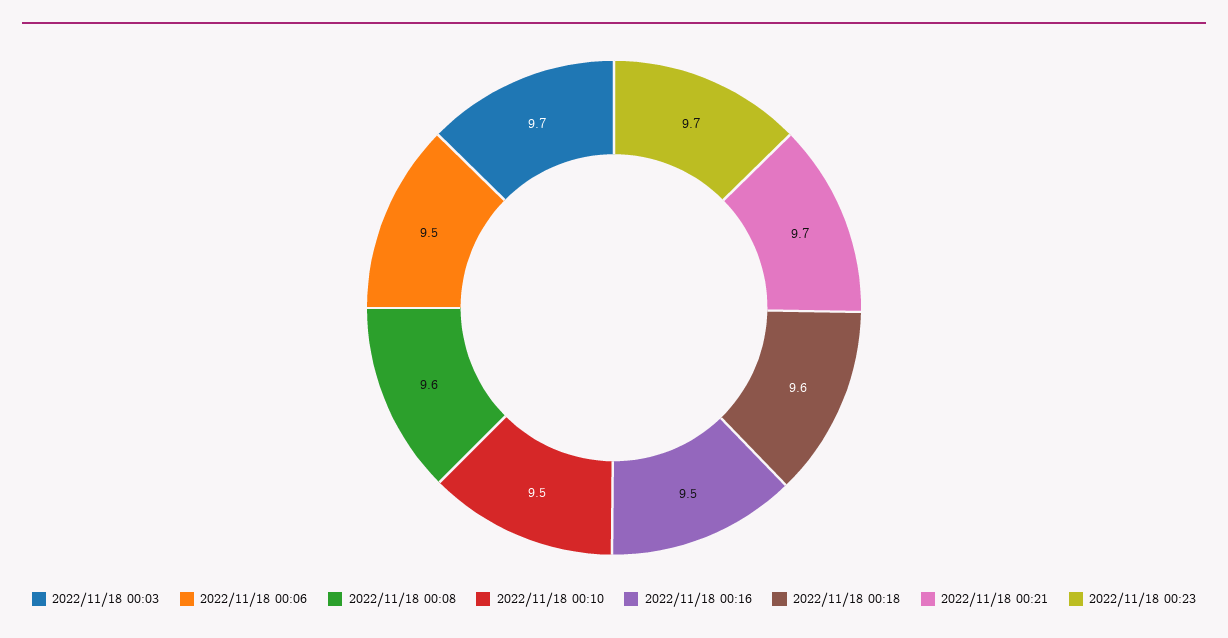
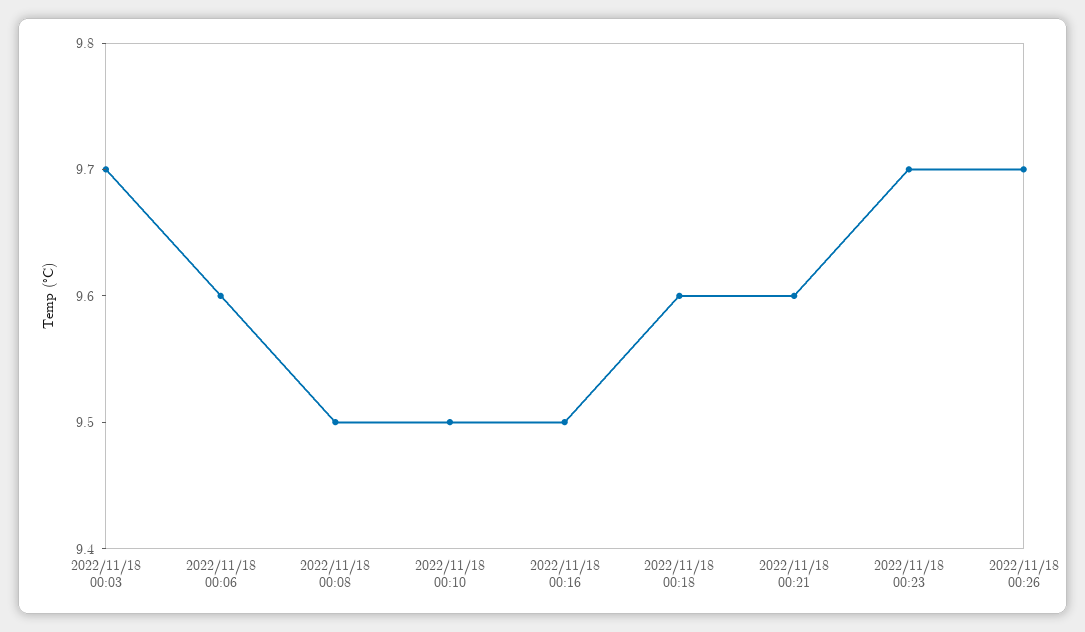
2022/11/18 00:06: 9.5 -> 9.6
2022/11/18 00:08: 9.6 -> 9.5
2022/11/18 00:21: 9.7 -> 9.6
2022/11/18 00:26: none -> 9.7

